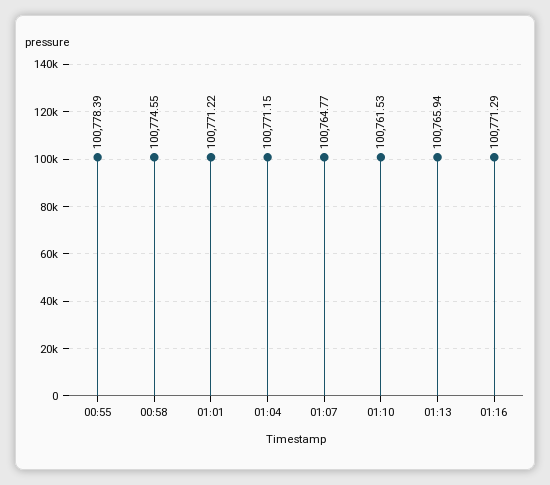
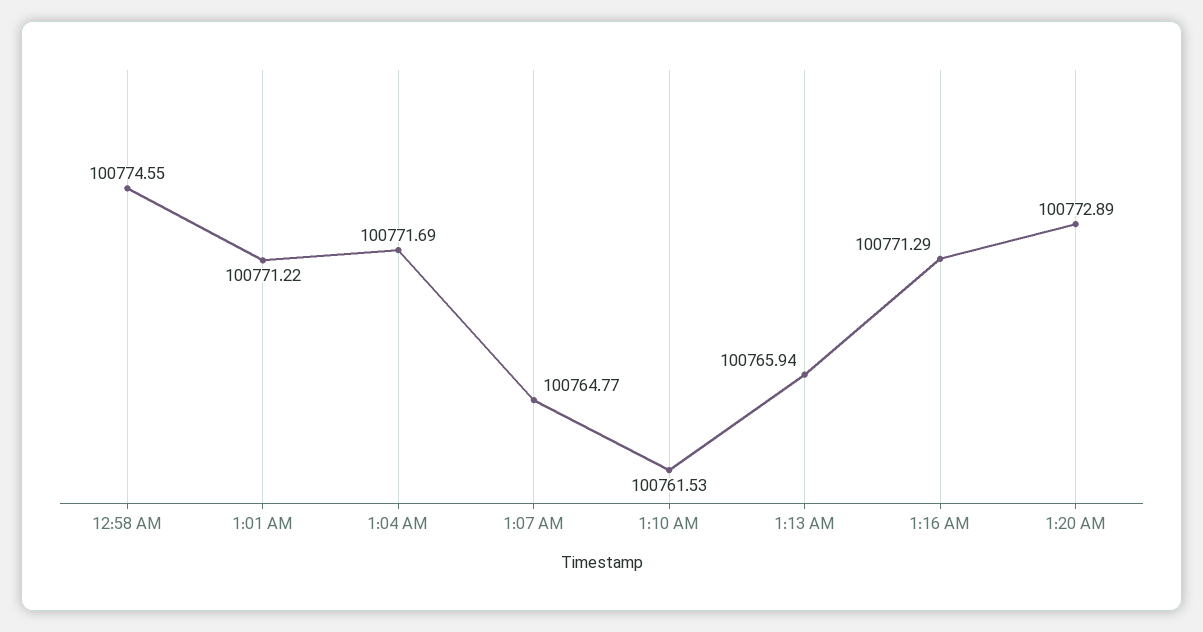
00:55: 100778.39 -> none
01:04: 100771.15 -> 100771.69
1:20 AM: none -> 100772.89

